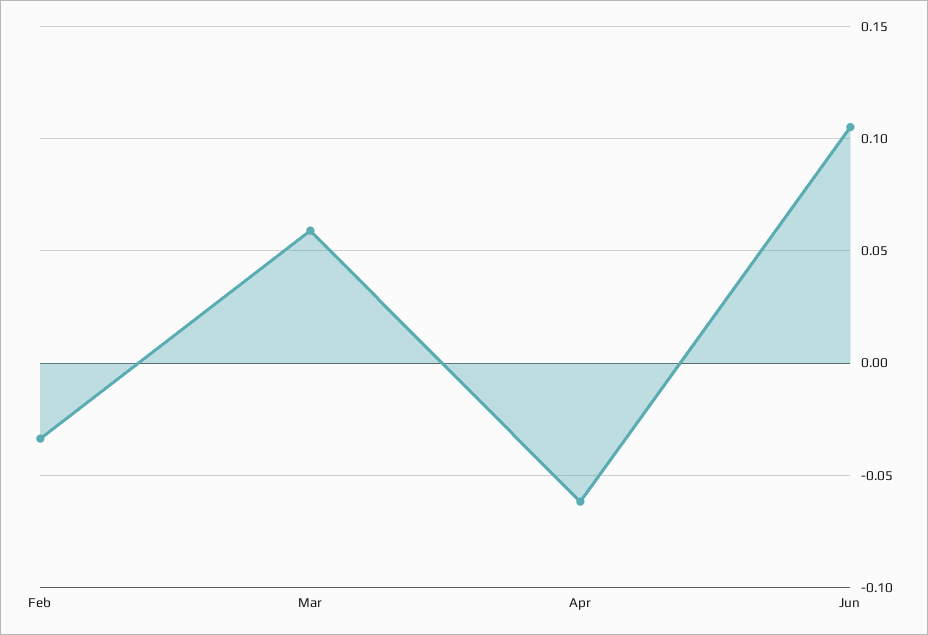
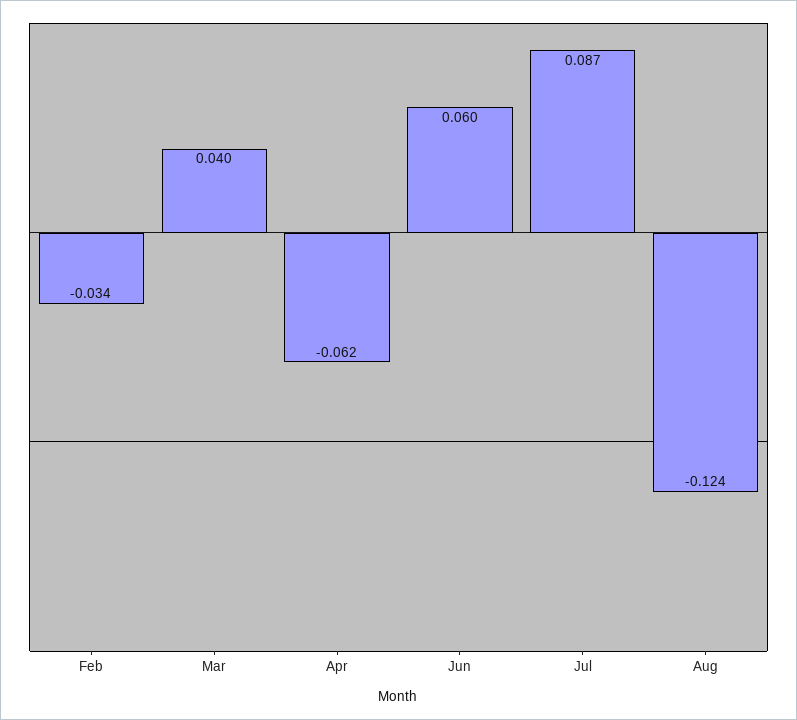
Mar: 0.06 -> 0.04
Jun: 0.105 -> 0.06
Jul: none -> 0.087
Aug: none -> -0.124

